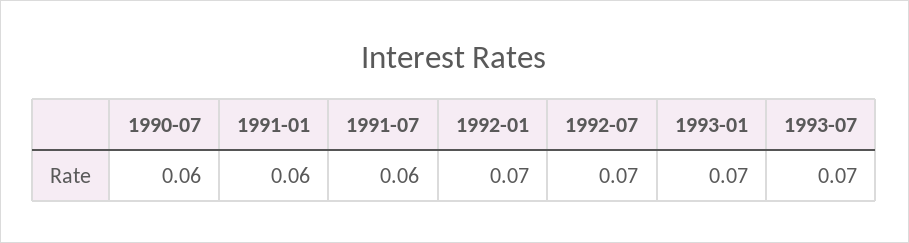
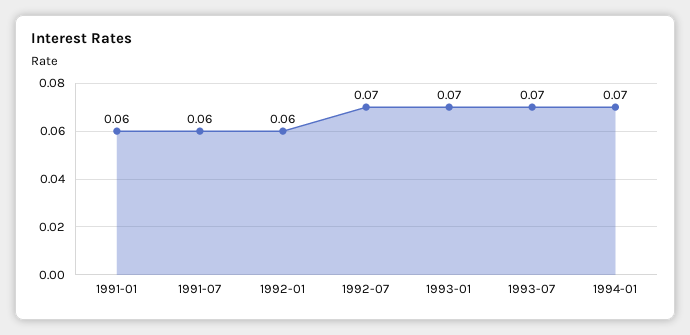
1990-07: 0.06 -> none
1992-01: 0.07 -> 0.06
1994-01: none -> 0.07

